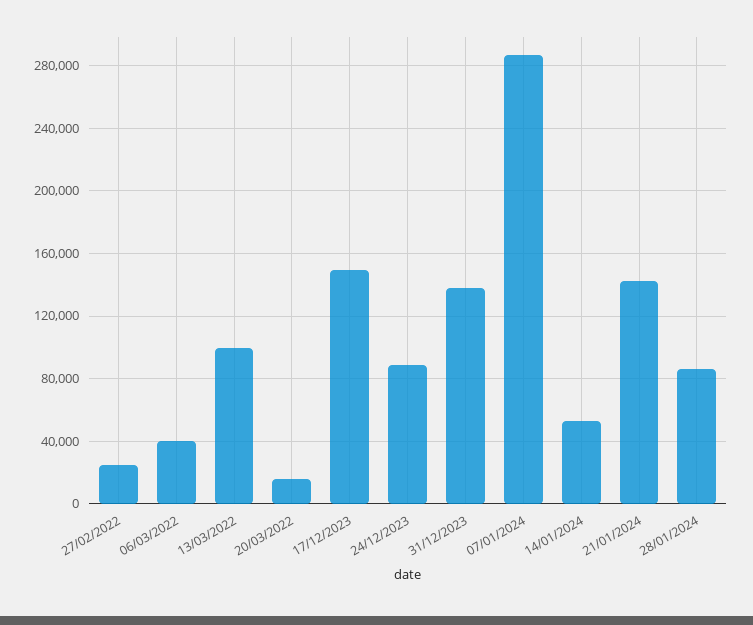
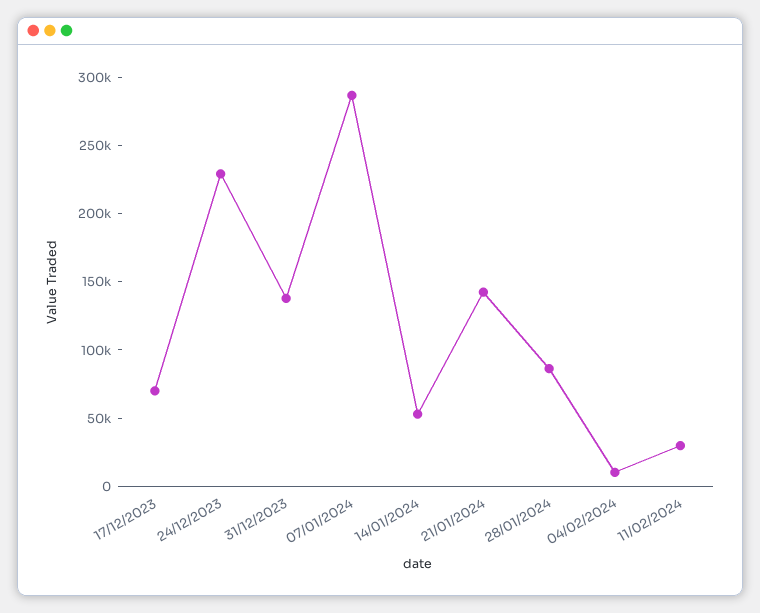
27/02/2022: 25000 -> none
06/03/2022: 40000 -> none
13/03/2022: 100000 -> none
20/03/2022: 15000 -> none
17/12/2023: 150000 -> 70000
24/12/2023: 90000 -> 230000
04/02/2024: none -> 10000
11/02/2024: none -> 30000

